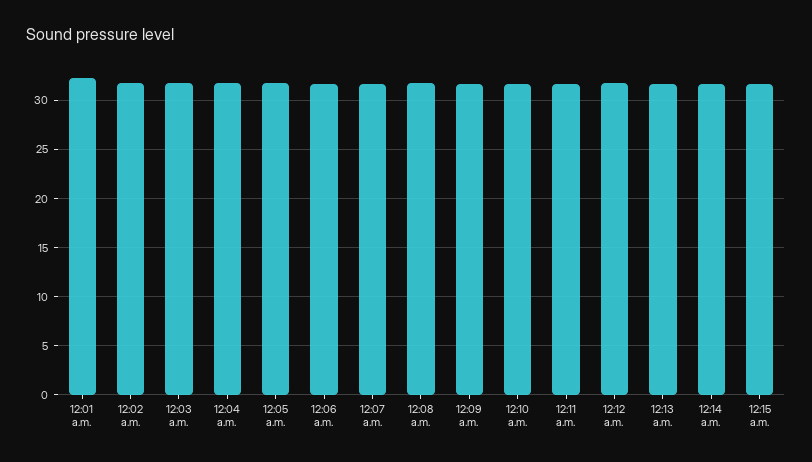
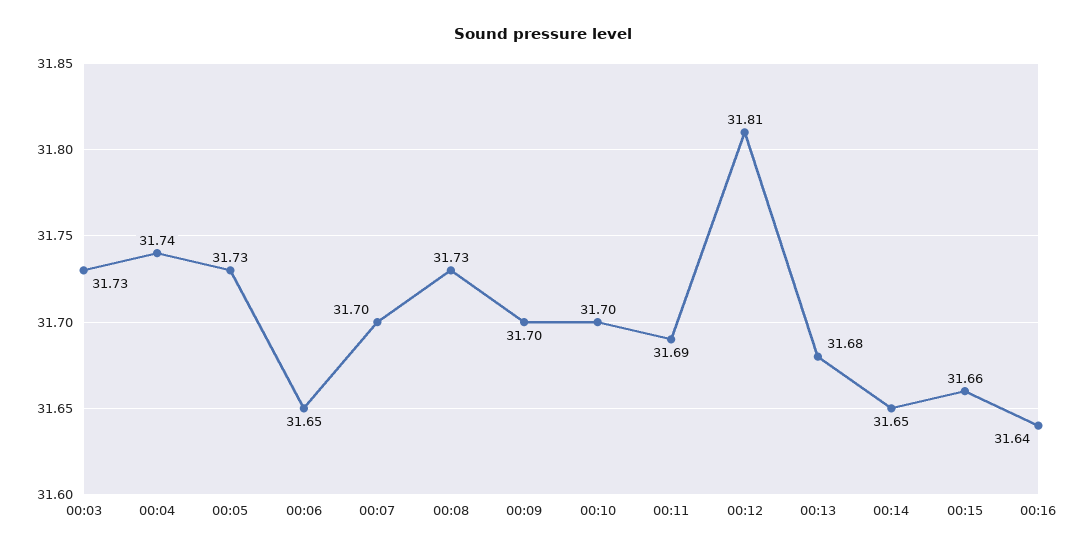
12:01 a.m.: 32 -> none
12:02 a.m.: 32 -> none
00:16: none -> 31.64

